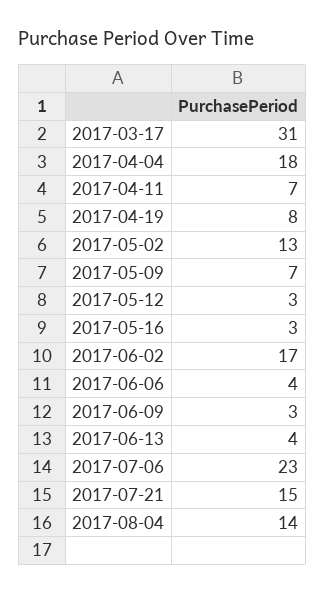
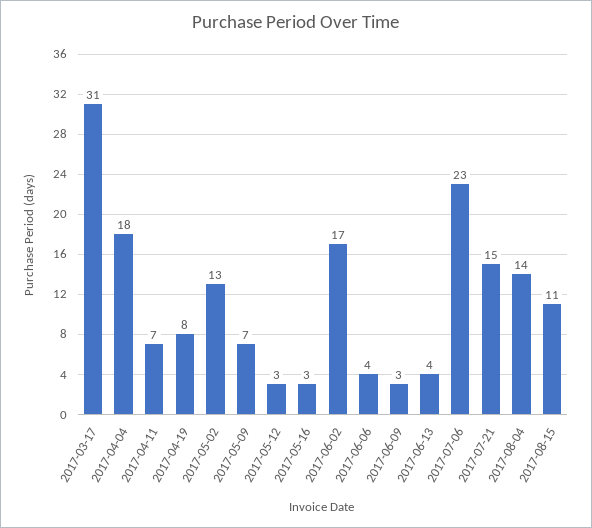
2017-08-15: none -> 11

